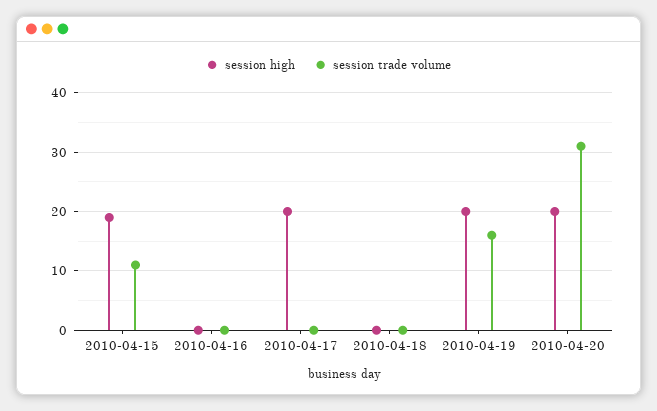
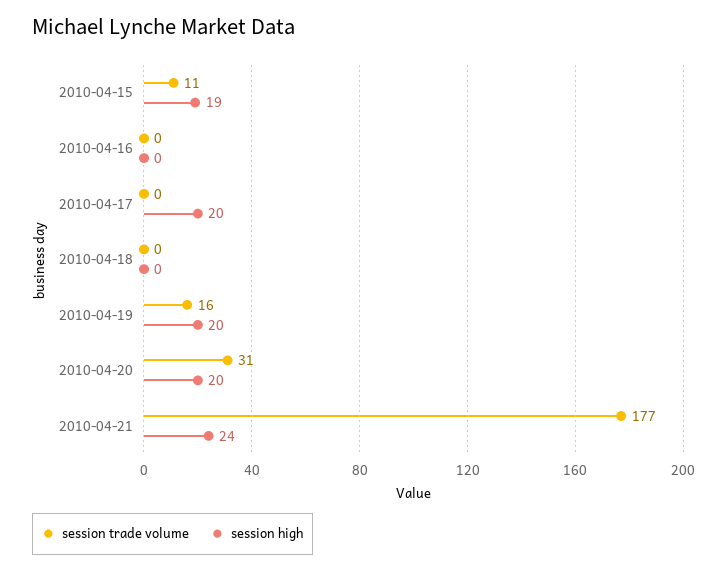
session trade volume, 2010-04-21: none -> 177
session high, 2010-04-21: none -> 24

